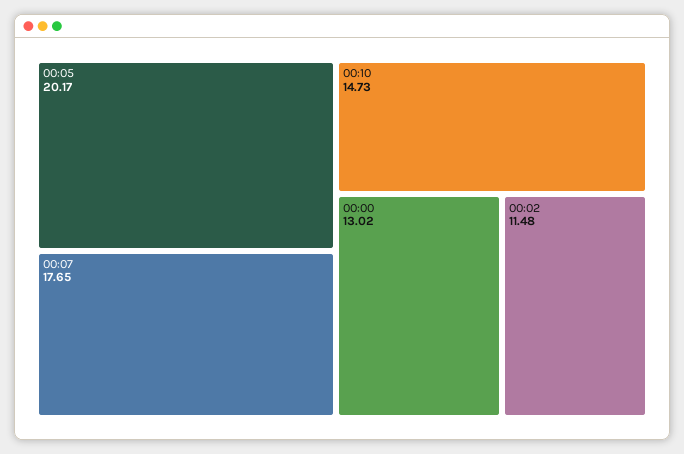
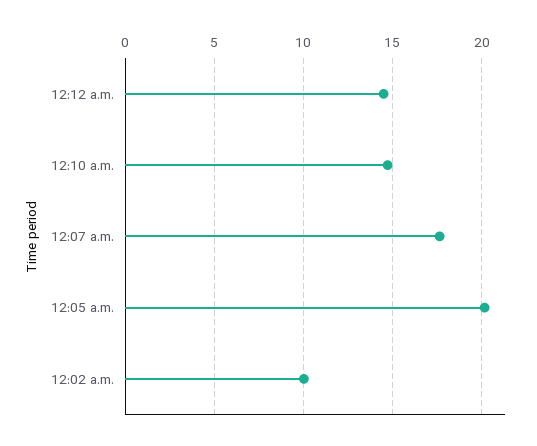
00:00: 13.02 -> none
00:02: 11.48 -> 10
12:12 a.m.: none -> 14.5

